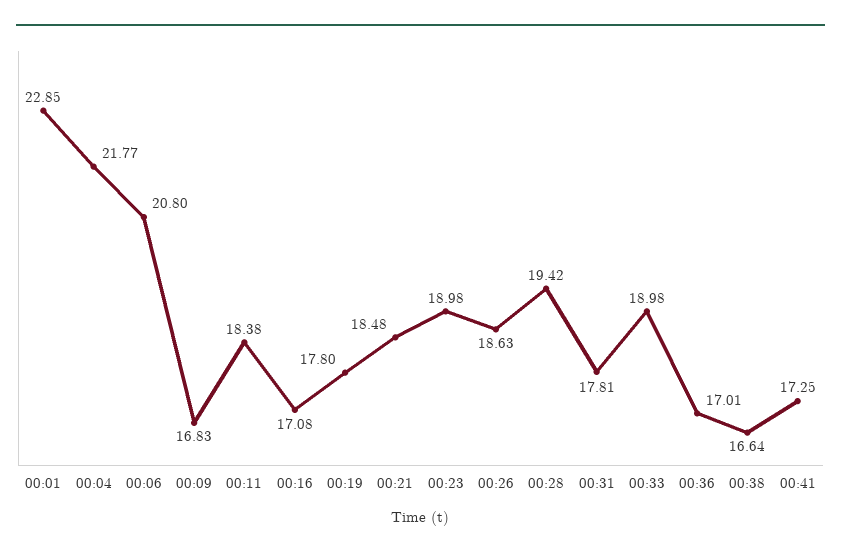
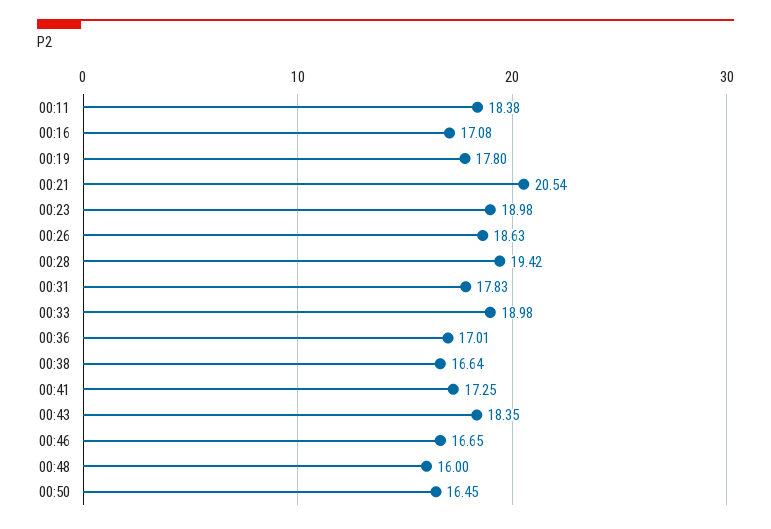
00:01: 22.85 -> none
00:04: 21.77 -> none
00:06: 20.8 -> none
00:09: 16.83 -> none
00:21: 18.48 -> 20.54
00:31: 17.81 -> 17.83
00:43: none -> 18.35
00:46: none -> 16.65
00:48: none -> 16
00:50: none -> 16.45

